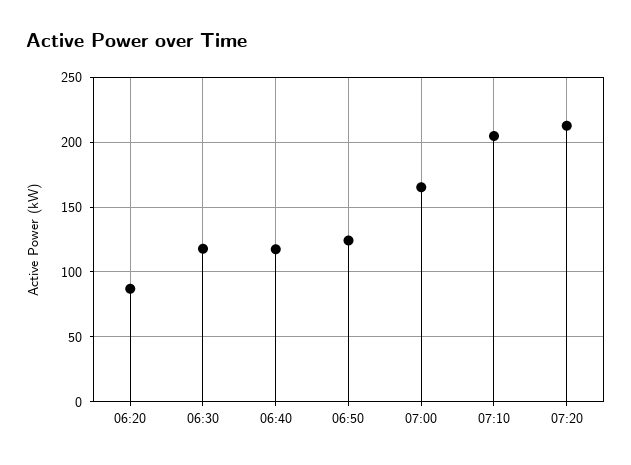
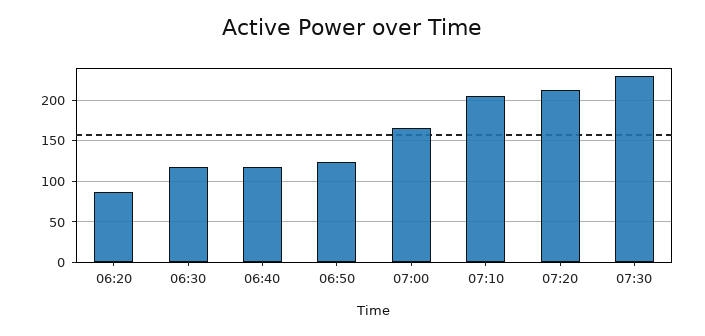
07:30: none -> 230

